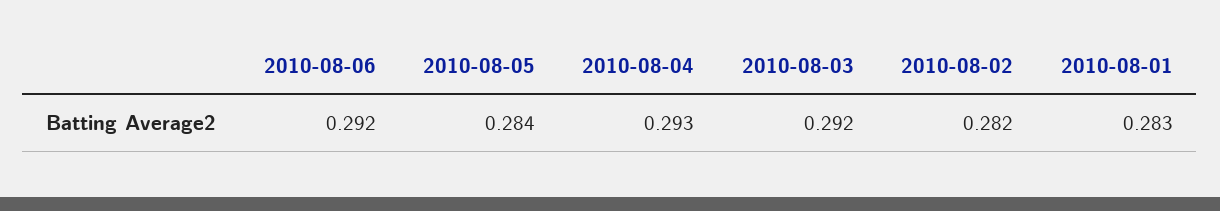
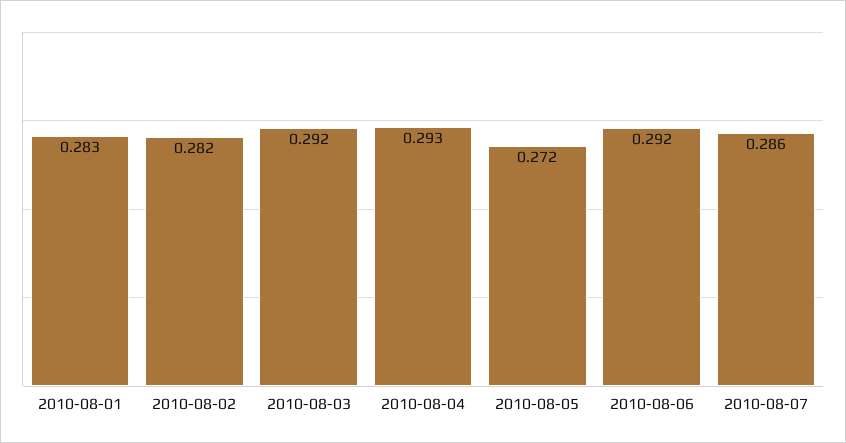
2010-08-05: 0.284 -> 0.272
2010-08-07: none -> 0.286

